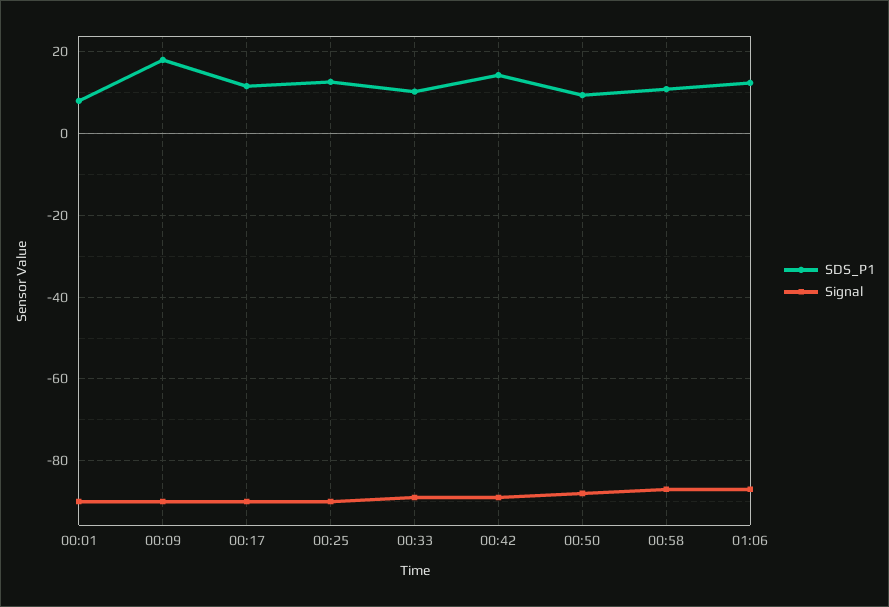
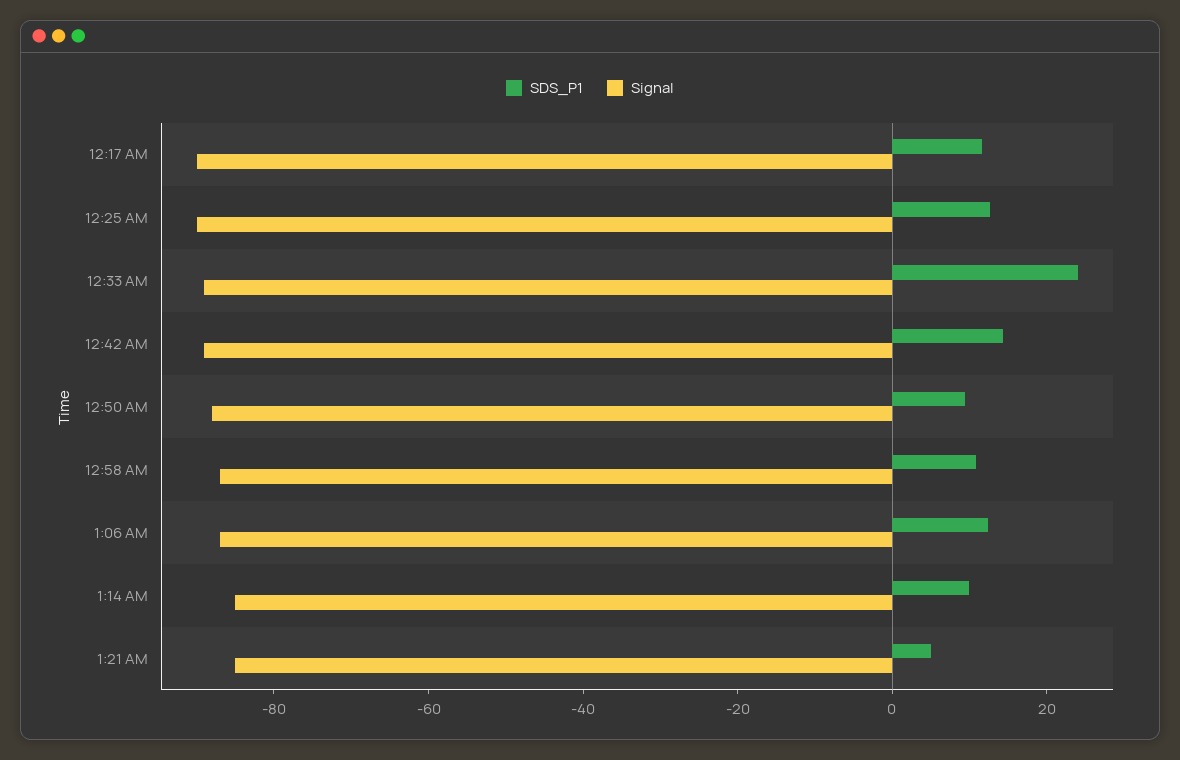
SDS_P1, 00:01: 8 -> none
Signal, 00:01: -90 -> none
SDS_P1, 00:09: 18 -> none
Signal, 00:09: -90 -> none
SDS_P1, 00:33: 10 -> 25
SDS_P1, 1:14 AM: none -> 10
Signal, 1:14 AM: none -> -85
SDS_P1, 1:21 AM: none -> 5
Signal, 1:21 AM: none -> -85

